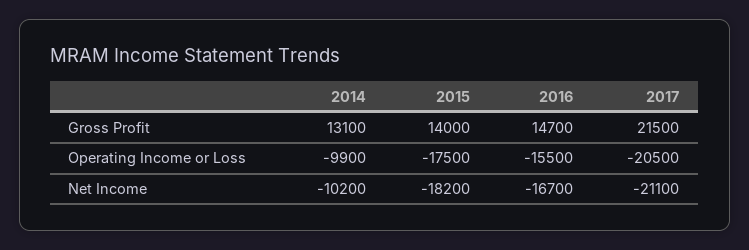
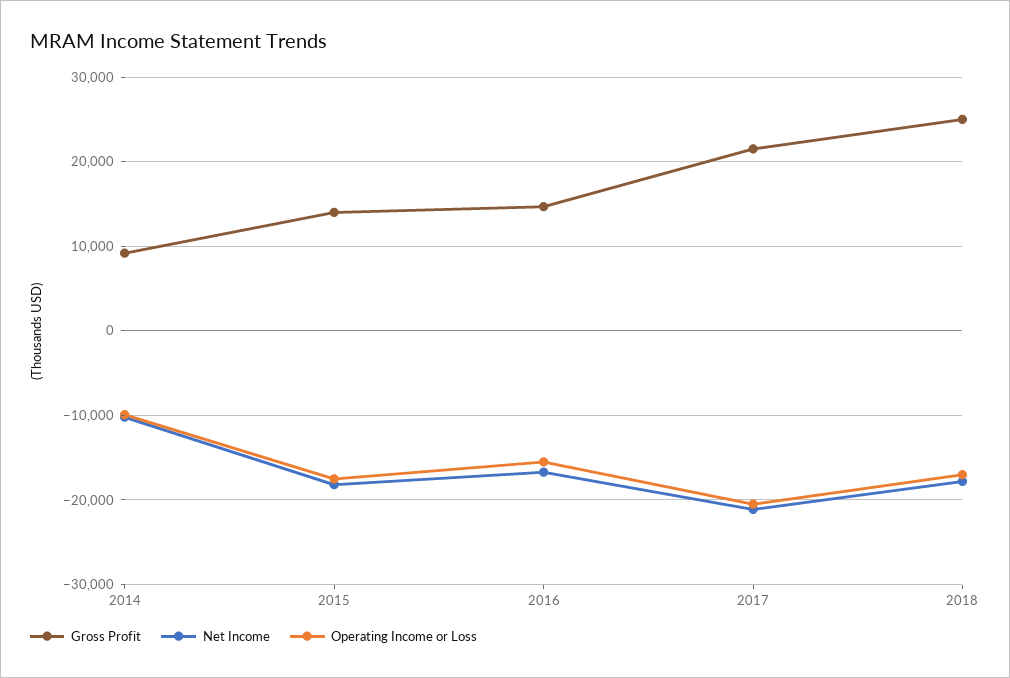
Gross Profit, 2014: 13100 -> 9000
Gross Profit, 2018: none -> 25000
Net Income, 2018: none -> -18000
Operating Income or Loss, 2018: none -> -17000

